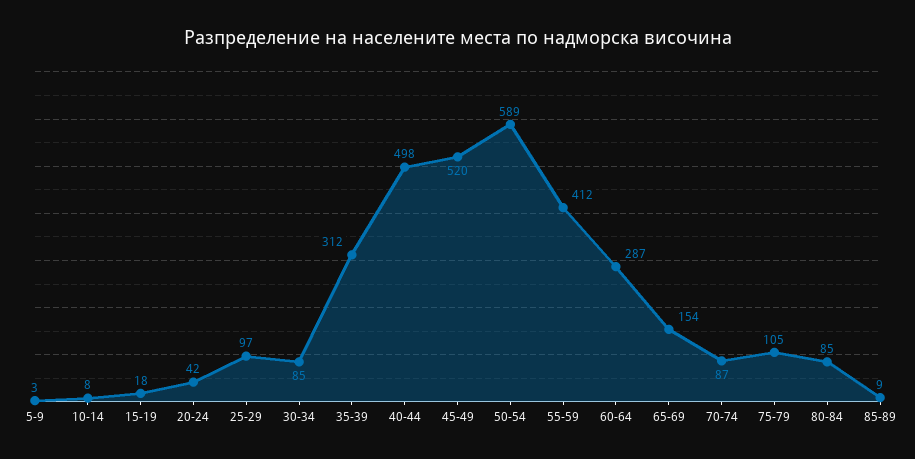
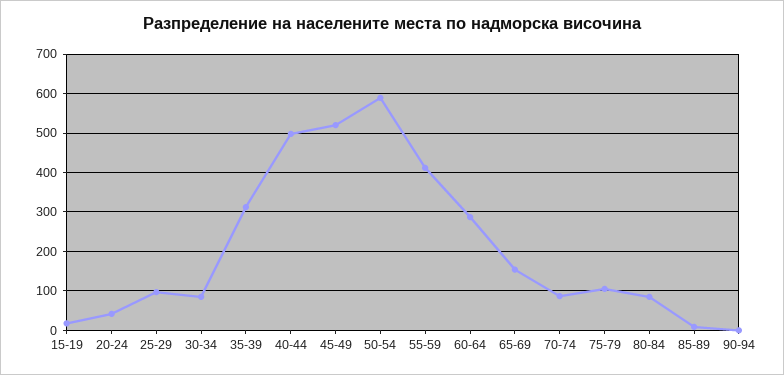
5-9: 3 -> none
10-14: 8 -> none
90-94: none -> 0

